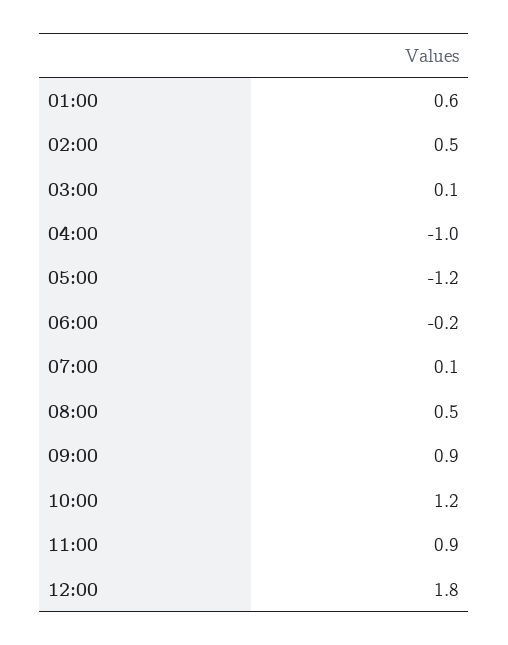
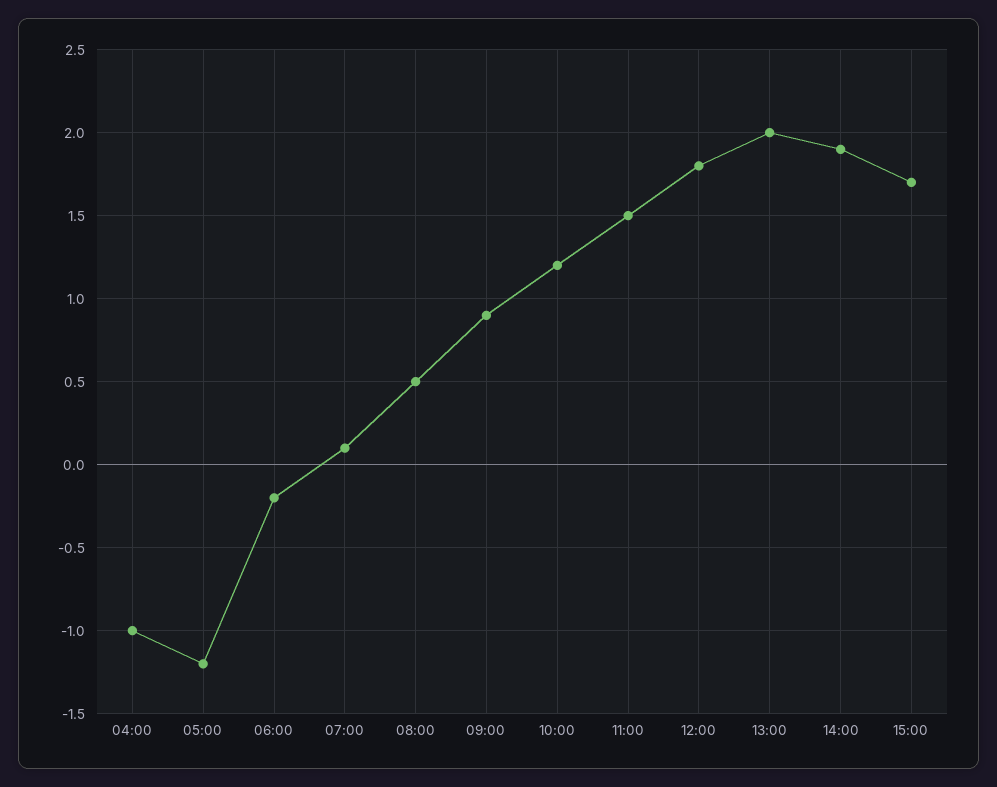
01:00: 0.6 -> none
02:00: 0.5 -> none
03:00: 0.1 -> none
11:00: 0.9 -> 1.5
13:00: none -> 2
14:00: none -> 1.9
15:00: none -> 1.7

